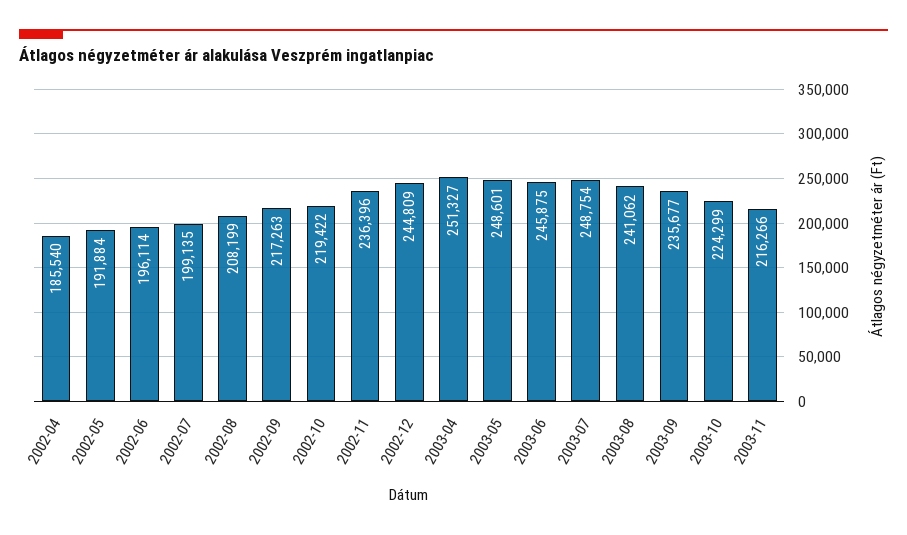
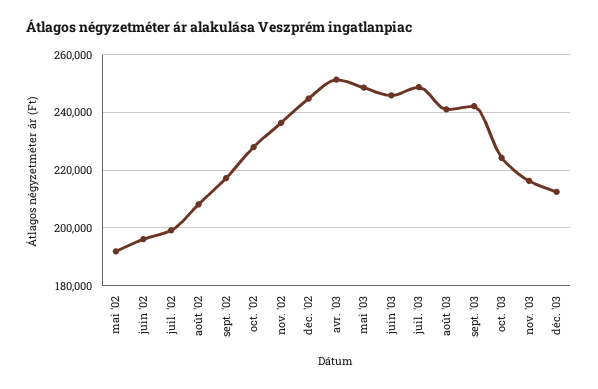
2002-04: 185540 -> none
2002-10: 219422 -> 227500
2003-09: 235677 -> 242500
déc. '03: none -> 212500

